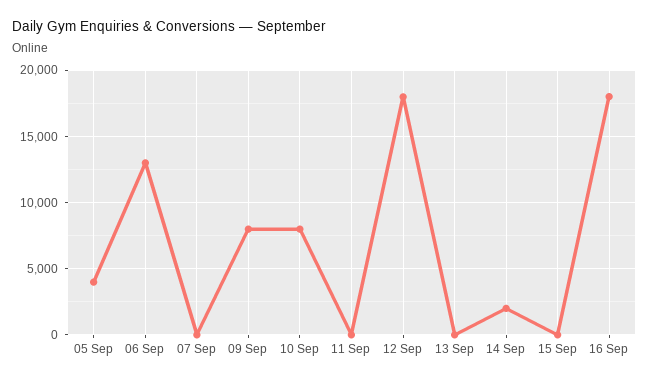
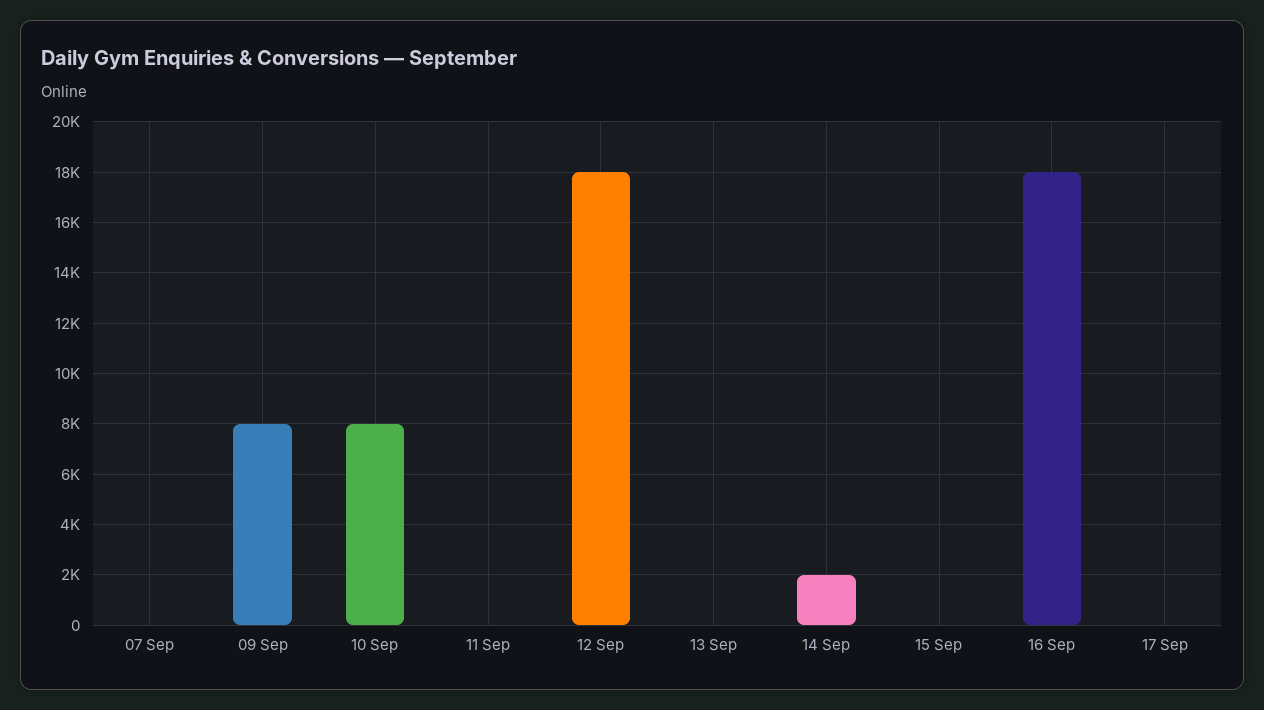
05 Sep: 4000 -> none
06 Sep: 13000 -> none
17 Sep: none -> 0

